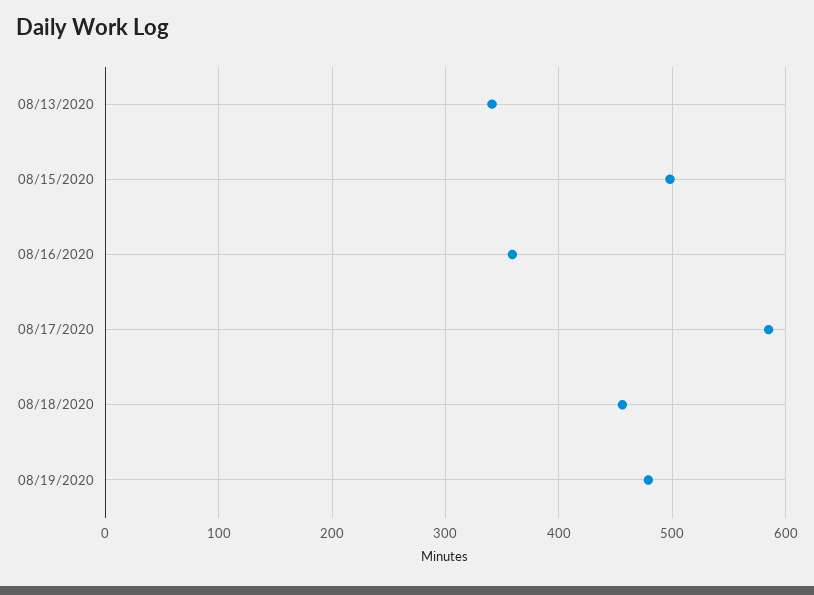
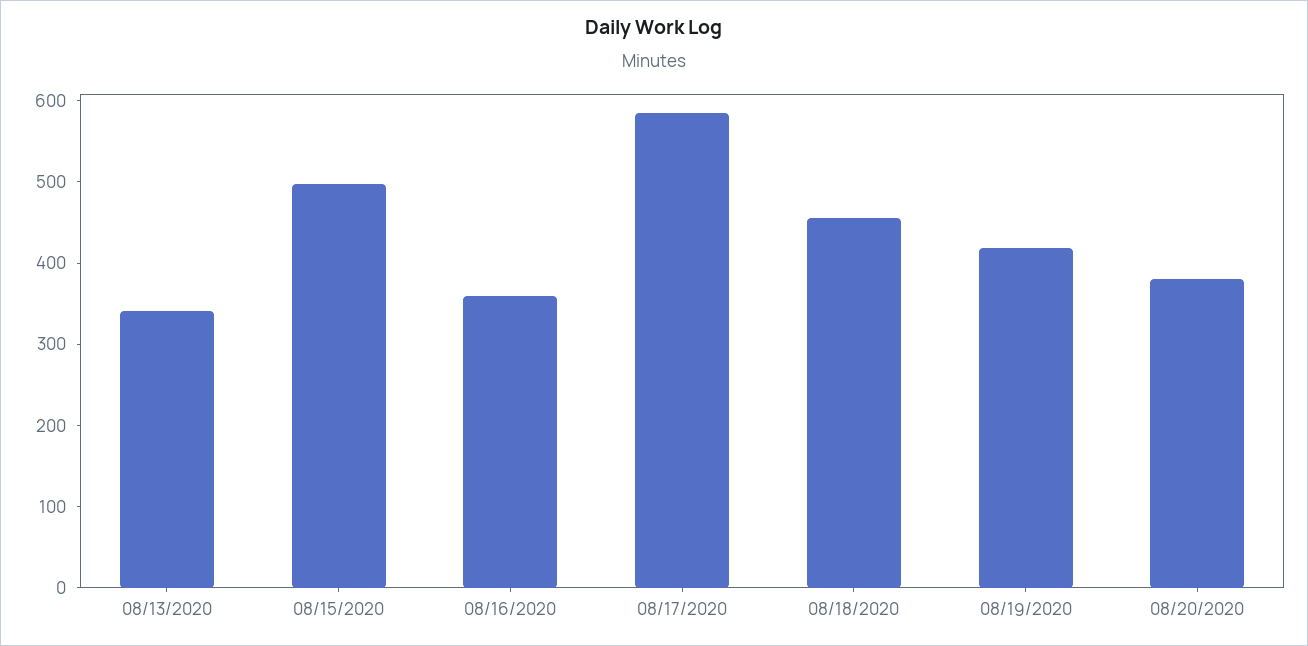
08/19/2020: 480 -> 420
08/20/2020: none -> 380

